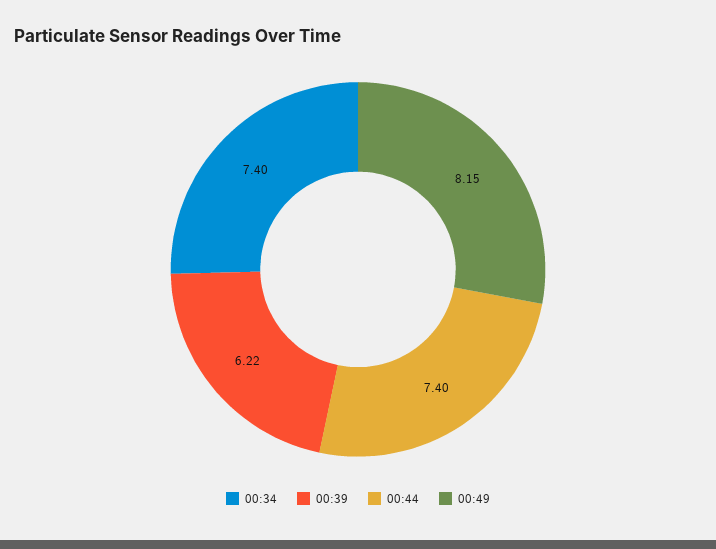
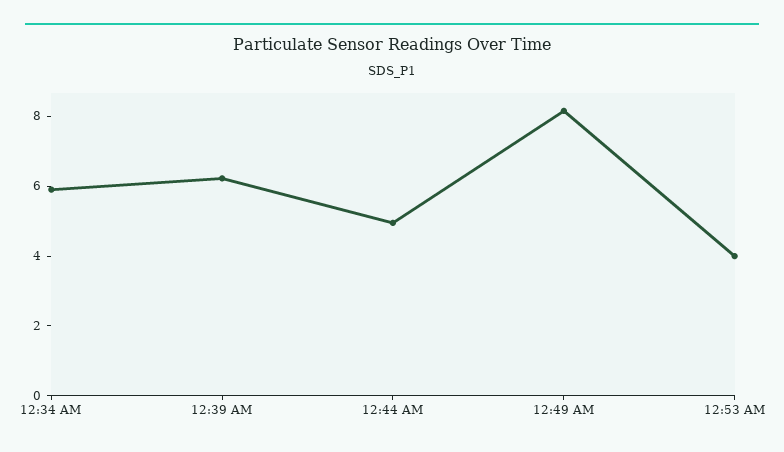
00:34: 7.4 -> 6
00:44: 7.4 -> 5
12:53 AM: none -> 4

